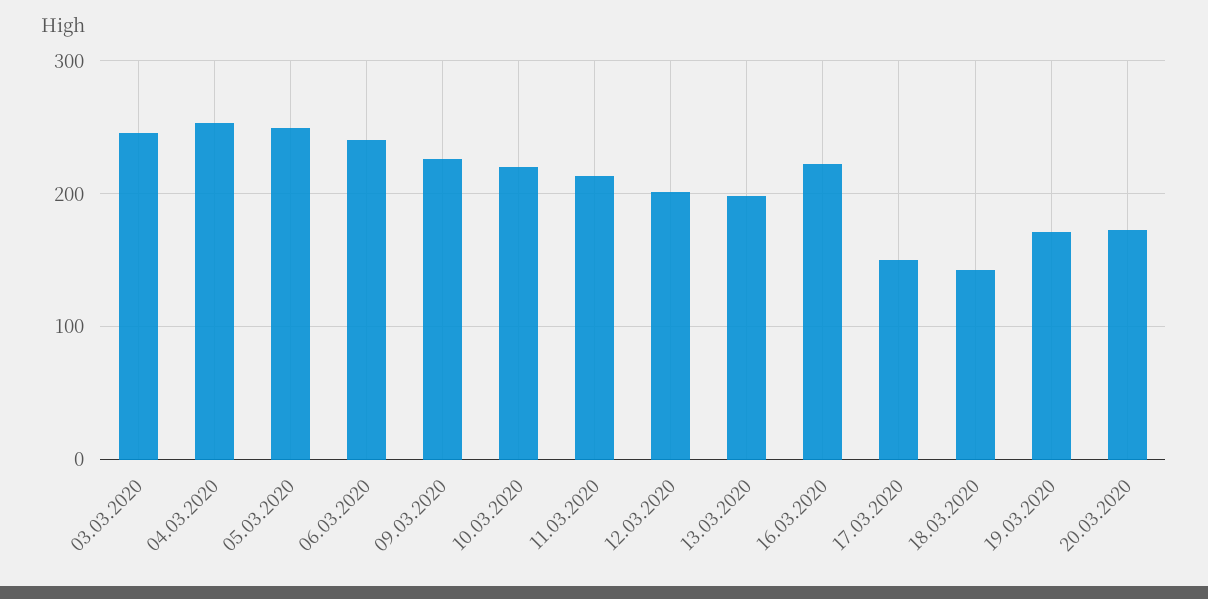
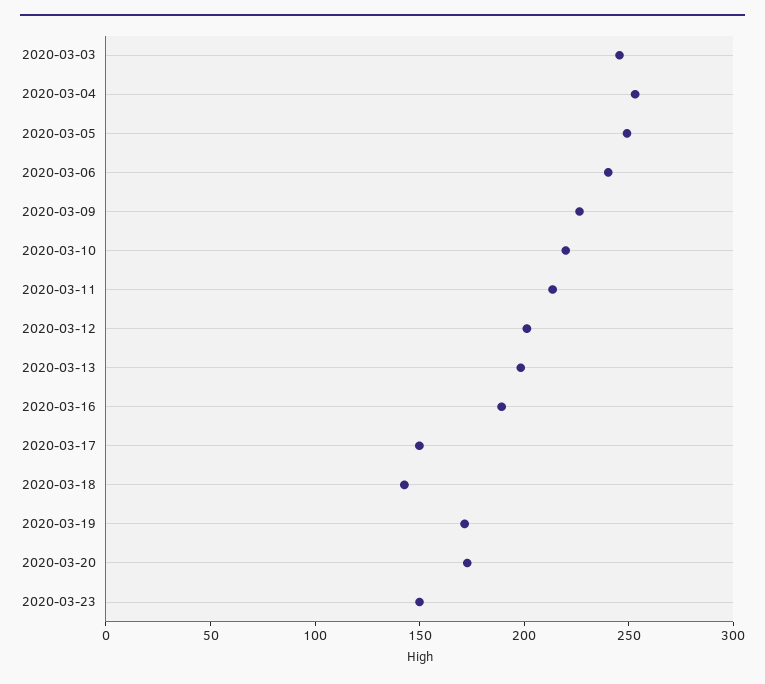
16.03.2020: 220 -> 190
2020-03-23: none -> 150

